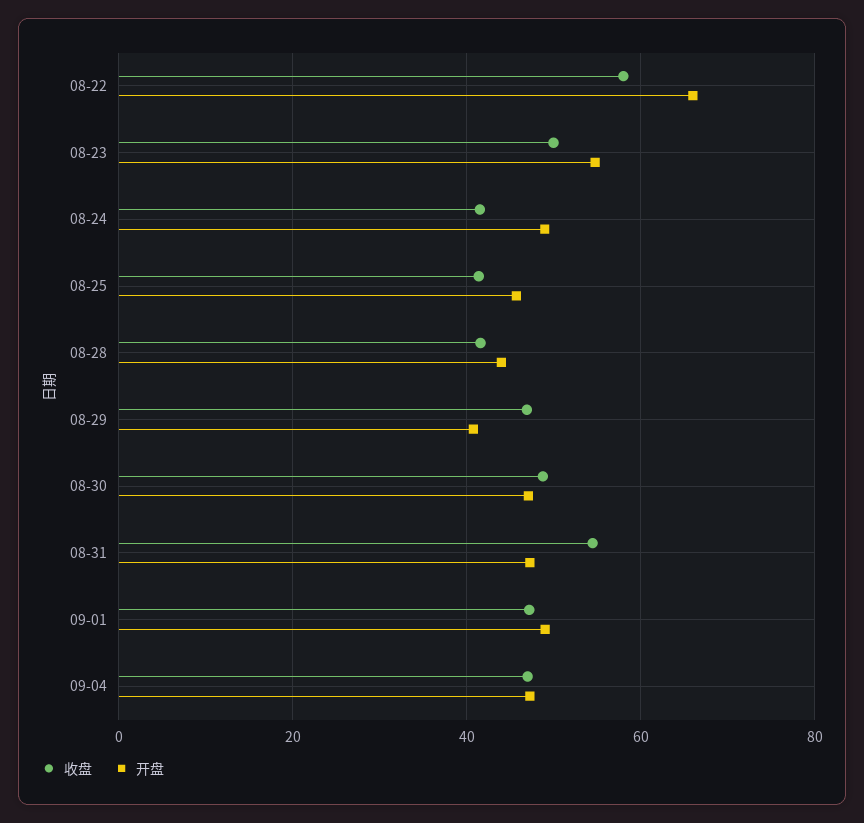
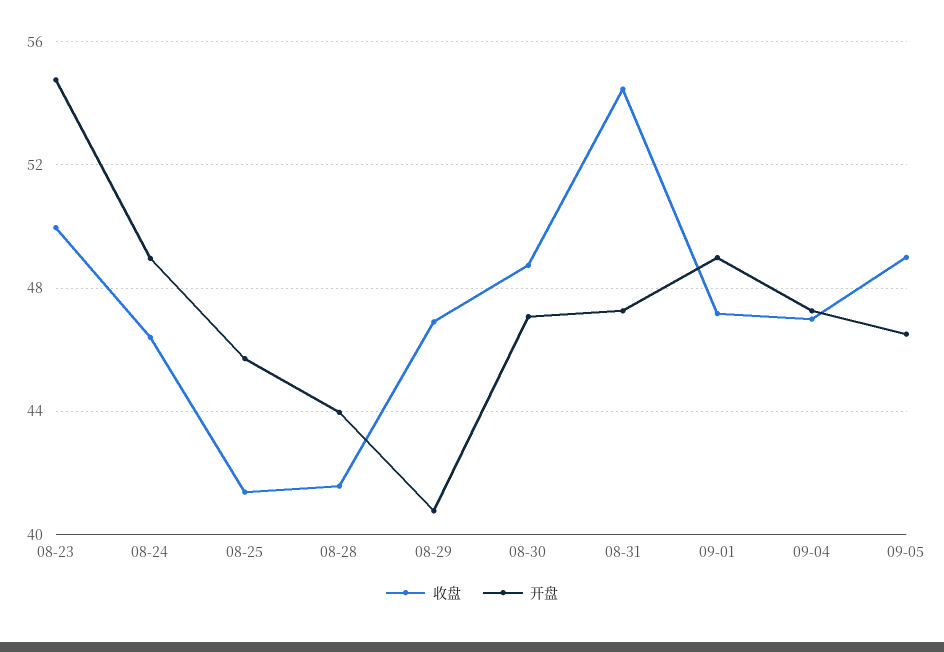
收盘, 08-22: 58 -> none
开盘, 08-22: 66 -> none
收盘, 08-24: 42 -> 46.5
收盘, 09-05: none -> 49
开盘, 09-05: none -> 46.5

